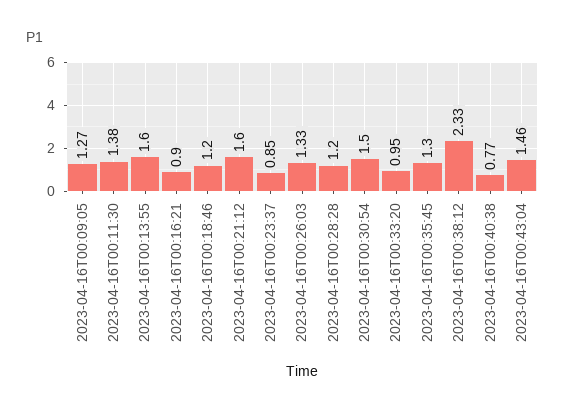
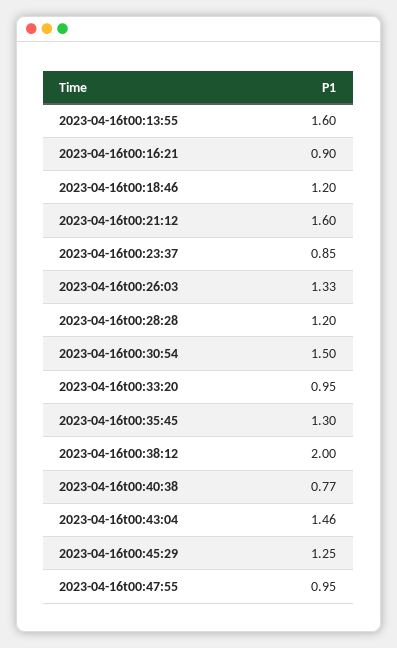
2023-04-16T00:09:05: 1.27 -> none
2023-04-16T00:11:30: 1.38 -> none
2023-04-16T00:38:12: 2.33 -> 2
2023-04-16t00:45:29: none -> 1.25
2023-04-16t00:47:55: none -> 0.95

